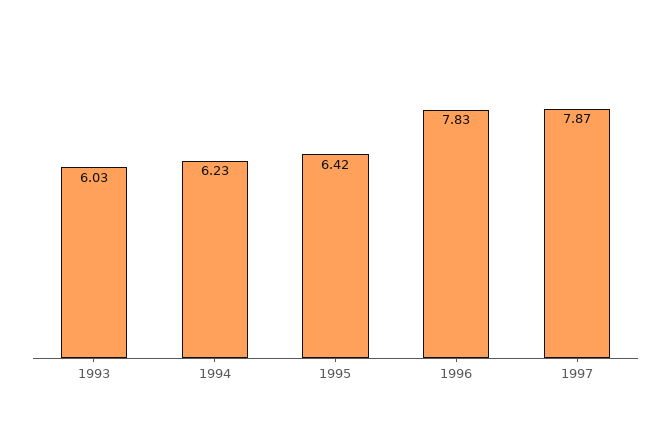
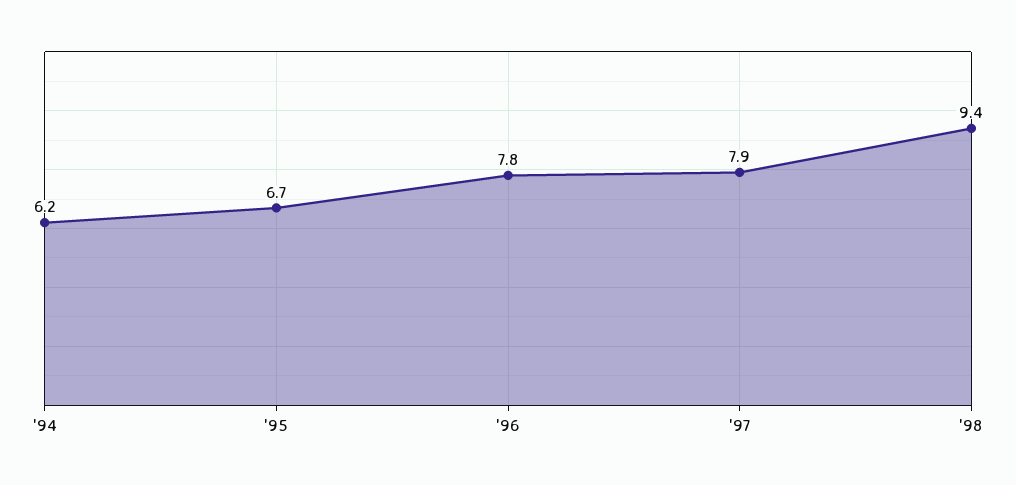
1993: 6.03 -> none
1995: 6.42 -> 6.7
'98: none -> 9.4

